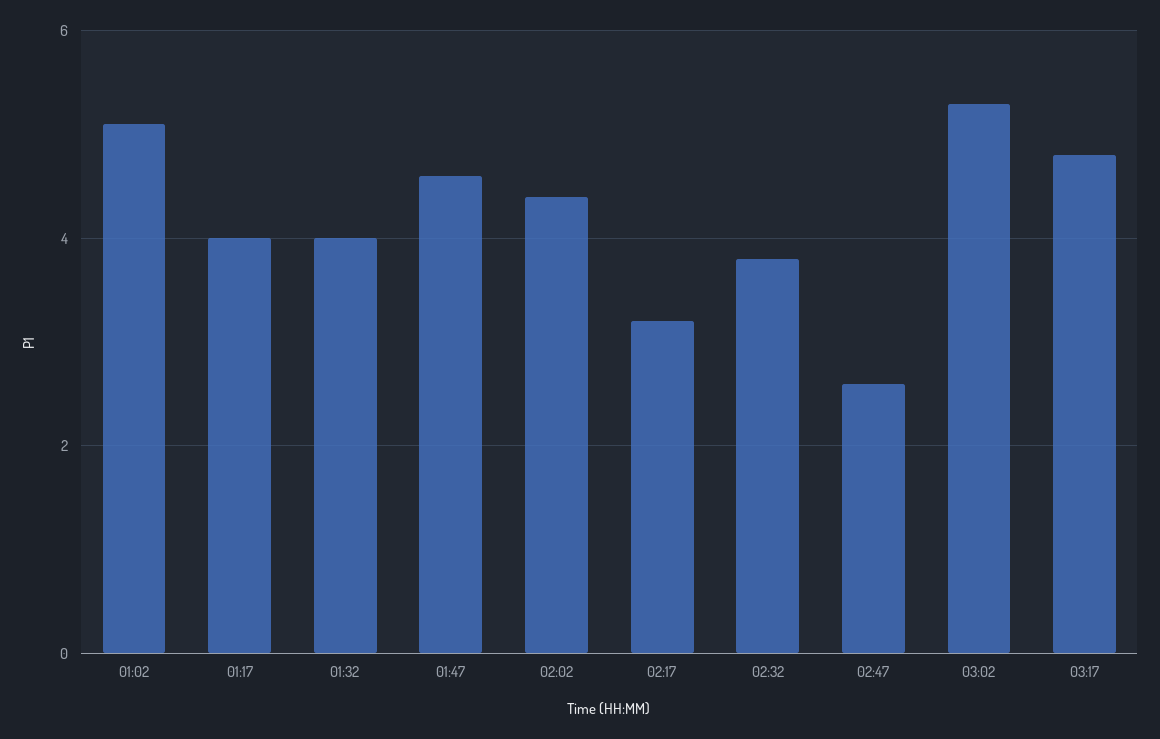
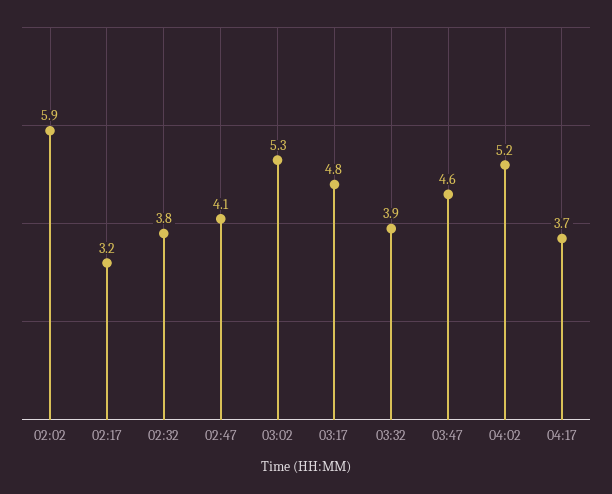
01:02: 5 -> none
01:17: 4 -> none
01:32: 4 -> none
01:47: 4.5 -> none
02:02: 4.5 -> 5.9
02:47: 2.5 -> 4.1
03:32: none -> 3.9
03:47: none -> 4.6
04:02: none -> 5.2
04:17: none -> 3.7

